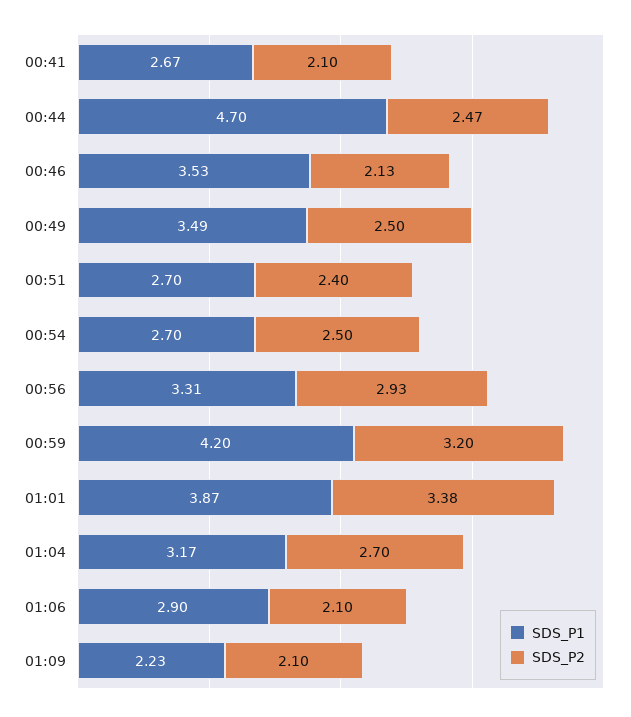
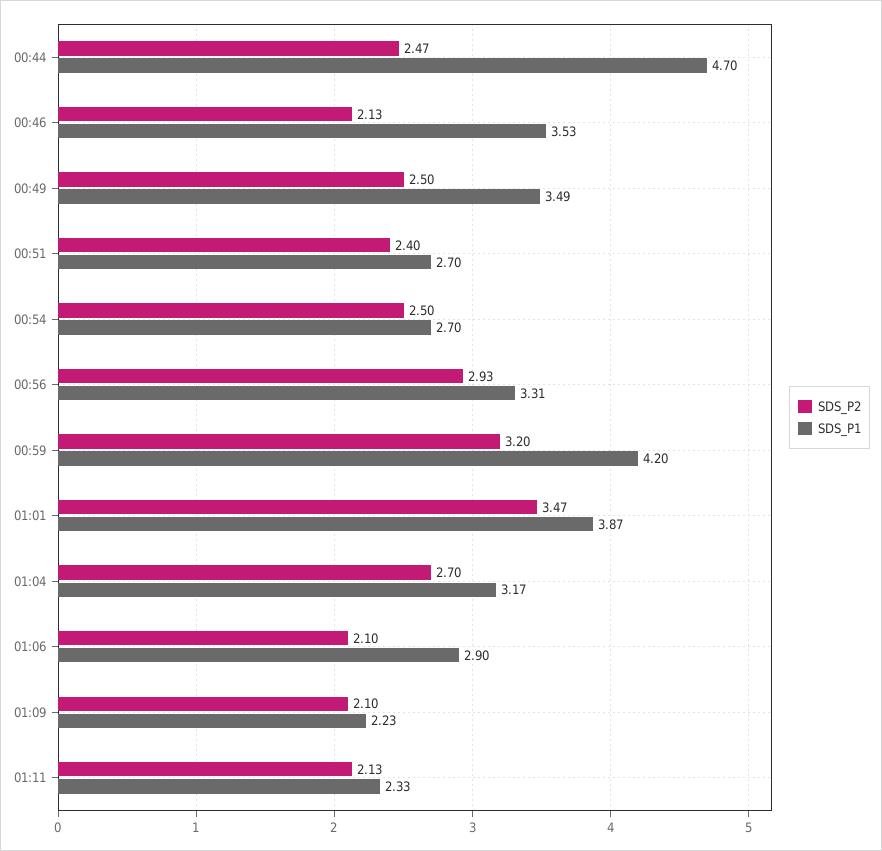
SDS_P1, 00:41: 2.67 -> none
SDS_P2, 00:41: 2.1 -> none
SDS_P2, 01:01: 3.38 -> 3.47
SDS_P2, 01:11: none -> 2.13
SDS_P1, 01:11: none -> 2.33

